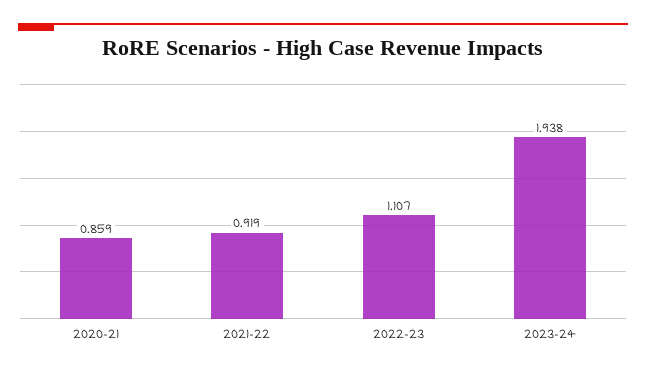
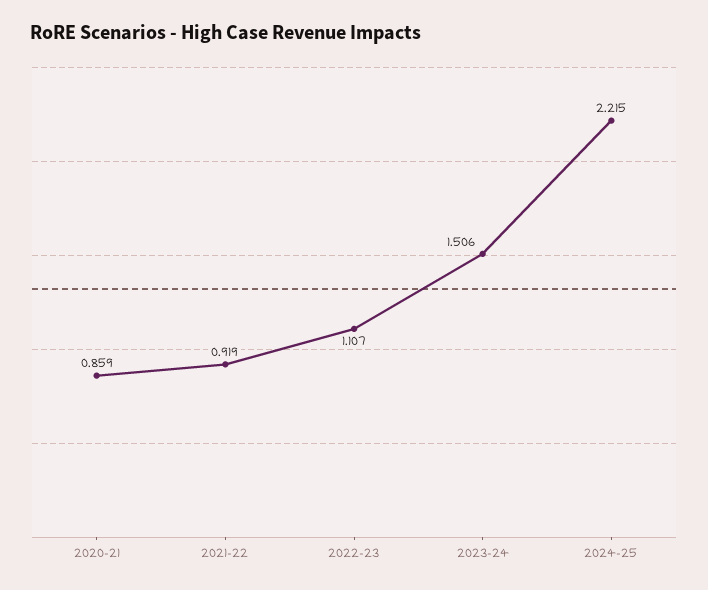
2023-24: 1.938 -> 1.506
2024-25: none -> 2.215

